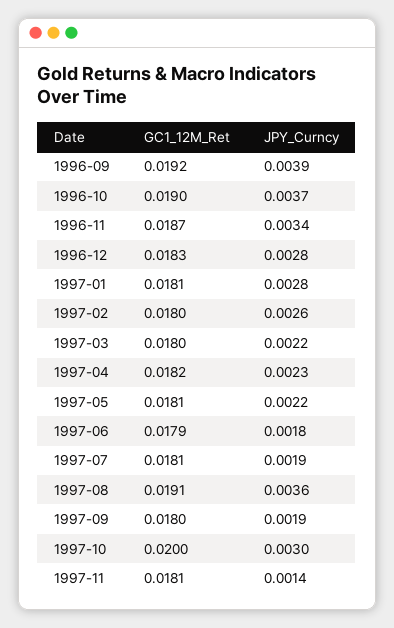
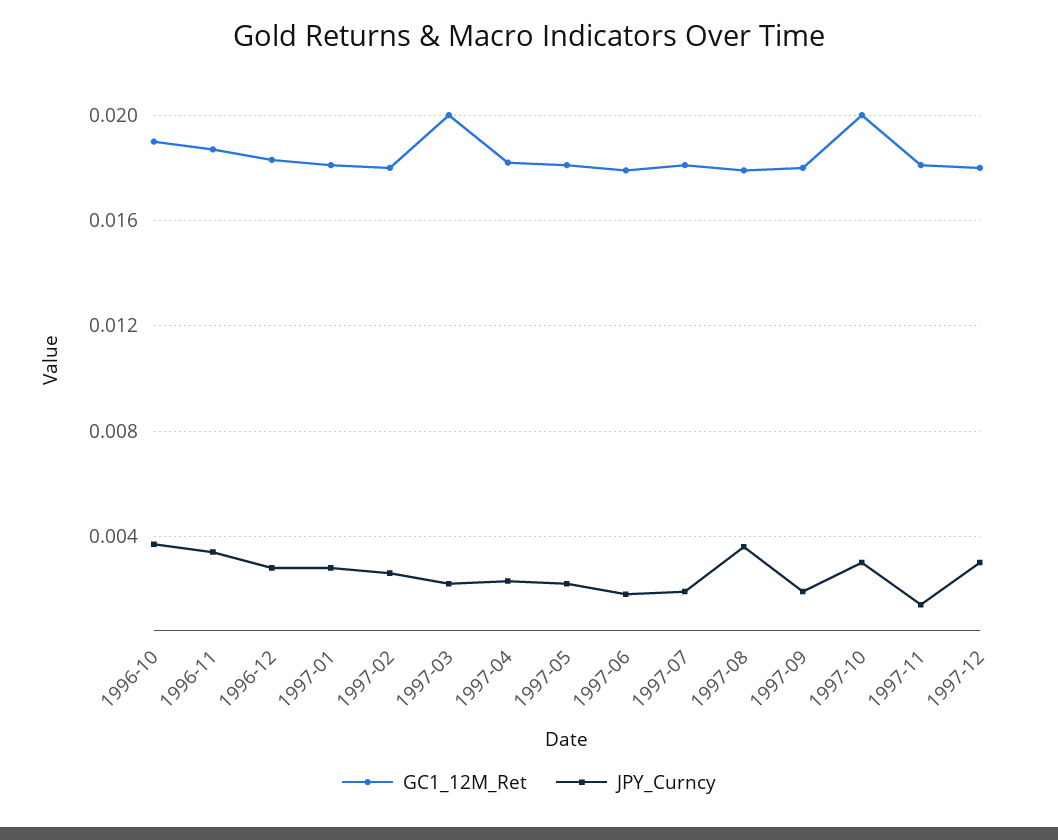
GC1_12M_Ret, 1996-09: 0.0192 -> none
JPY_Curncy, 1996-09: 0.0039 -> none
GC1_12M_Ret, 1997-03: 0.018 -> 0.02
GC1_12M_Ret, 1997-08: 0.0191 -> 0.018
GC1_12M_Ret, 1997-12: none -> 0.018
JPY_Curncy, 1997-12: none -> 0.003

